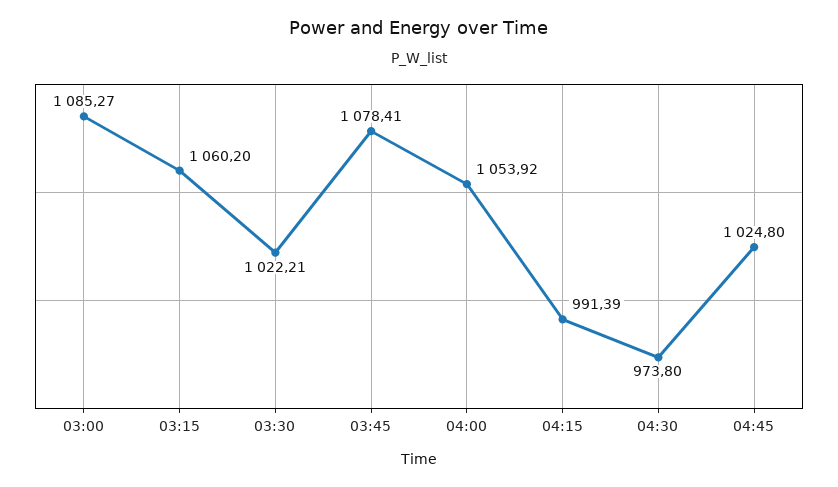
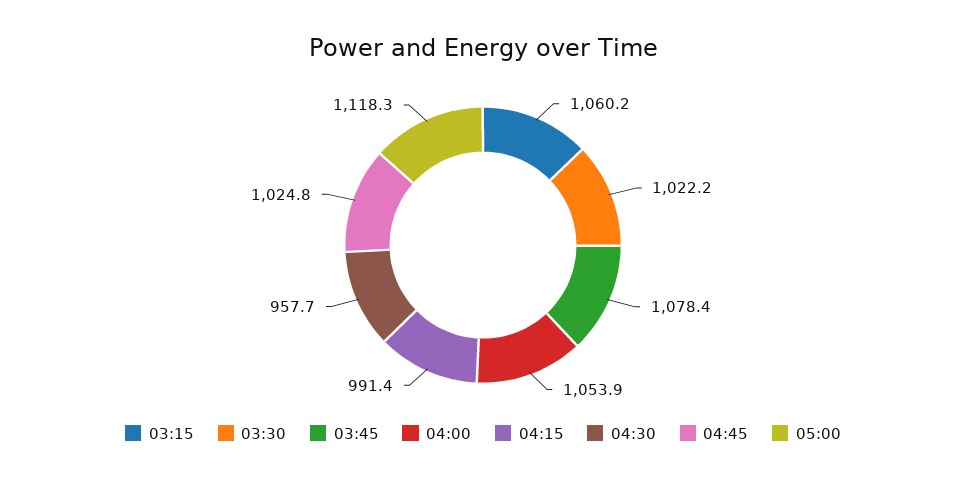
03:00: 1085.27 -> none
04:30: 973.8 -> 957.7
05:00: none -> 1118.3

